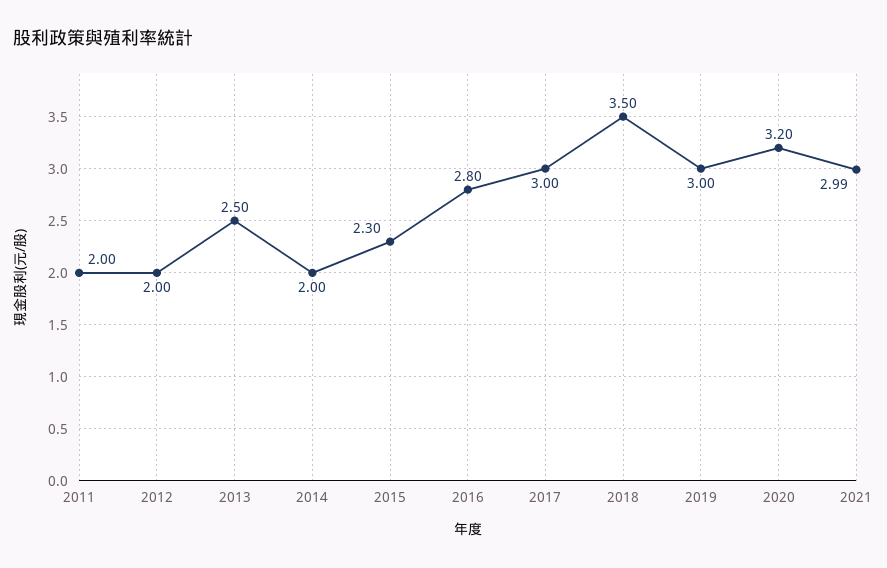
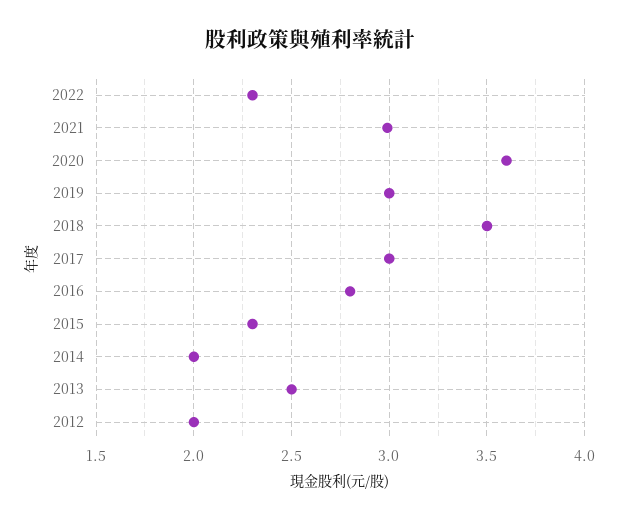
2011: 2 -> none
2020: 3.2 -> 3.6
2022: none -> 2.3

